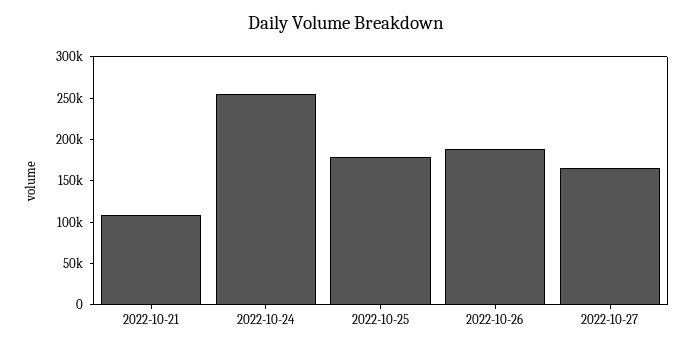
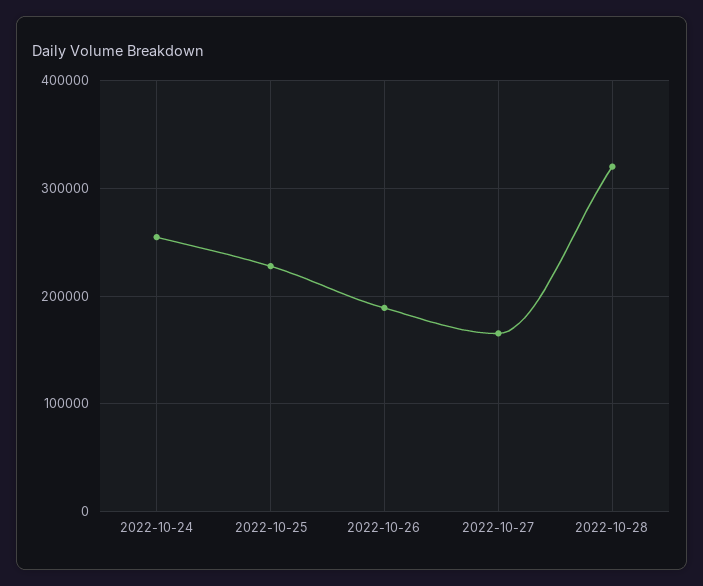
2022-10-21: 110000 -> none
2022-10-25: 180000 -> 230000
2022-10-28: none -> 320000

